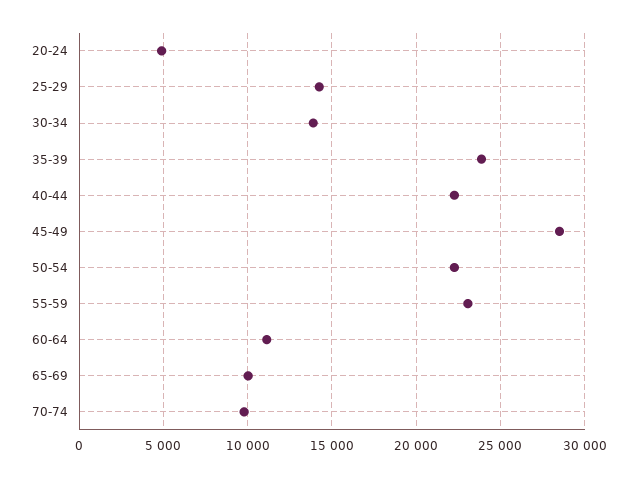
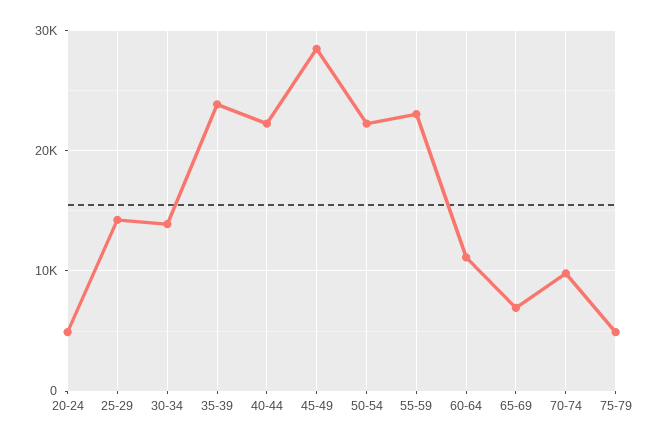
65-69: 10000 -> 7000
75-79: none -> 5000

